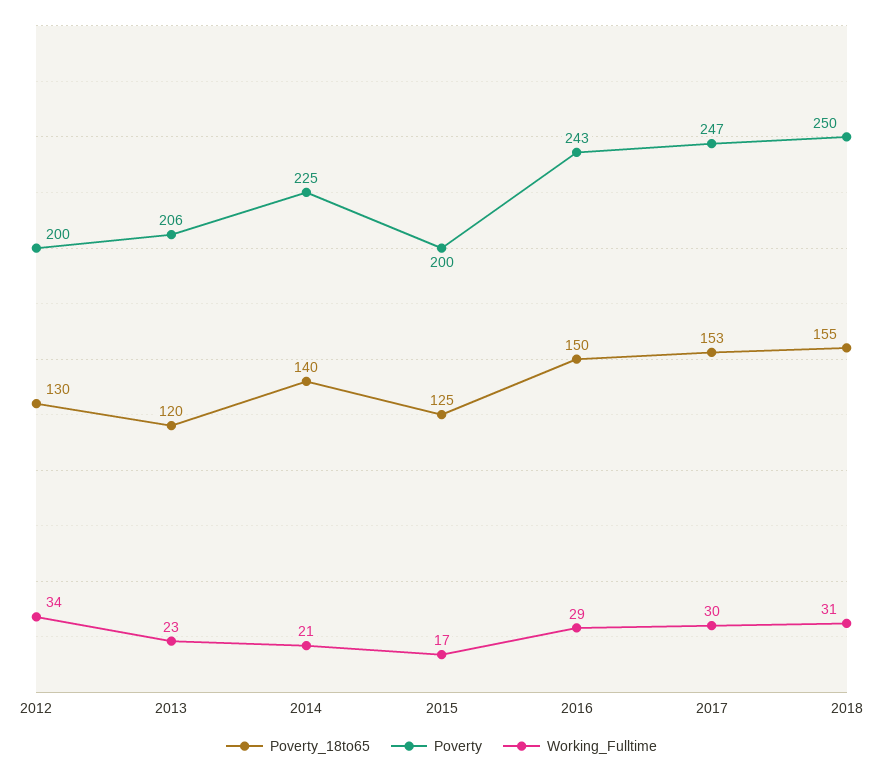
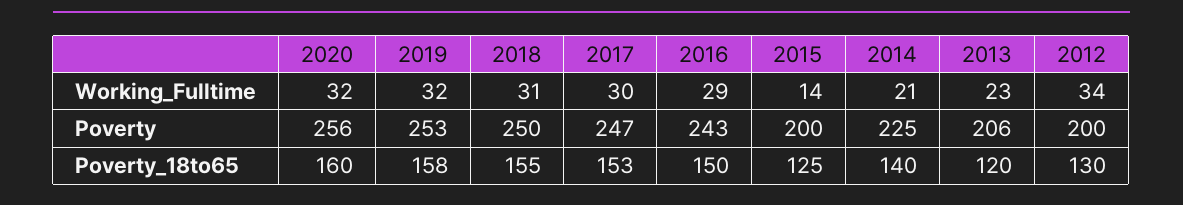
Working_Fulltime, 2015: 17 -> 14
Working_Fulltime, 2020: none -> 32
Working_Fulltime, 2019: none -> 32
Poverty, 2020: none -> 256
Poverty, 2019: none -> 253
Poverty_18to65, 2020: none -> 160
Poverty_18to65, 2019: none -> 158

